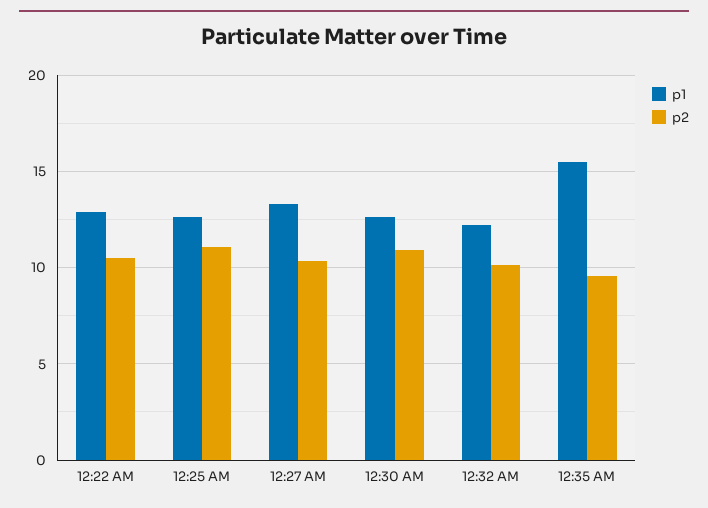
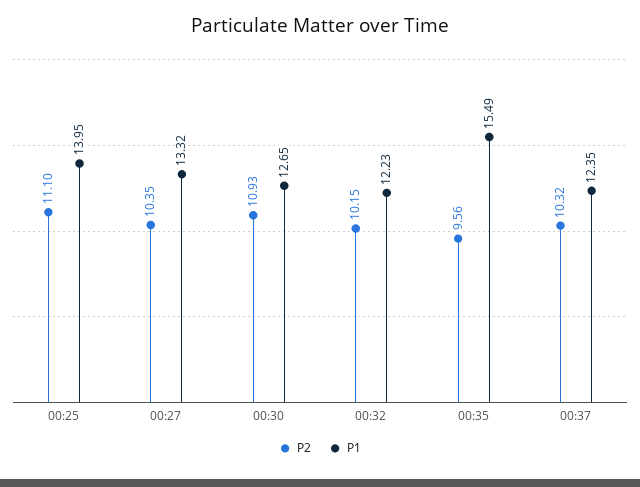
p1, 12:22 AM: 13 -> none
p2, 12:22 AM: 10.5 -> none
p1, 12:25 AM: 12.5 -> 13.95
p2, 00:37: none -> 10.32
p1, 00:37: none -> 12.35

